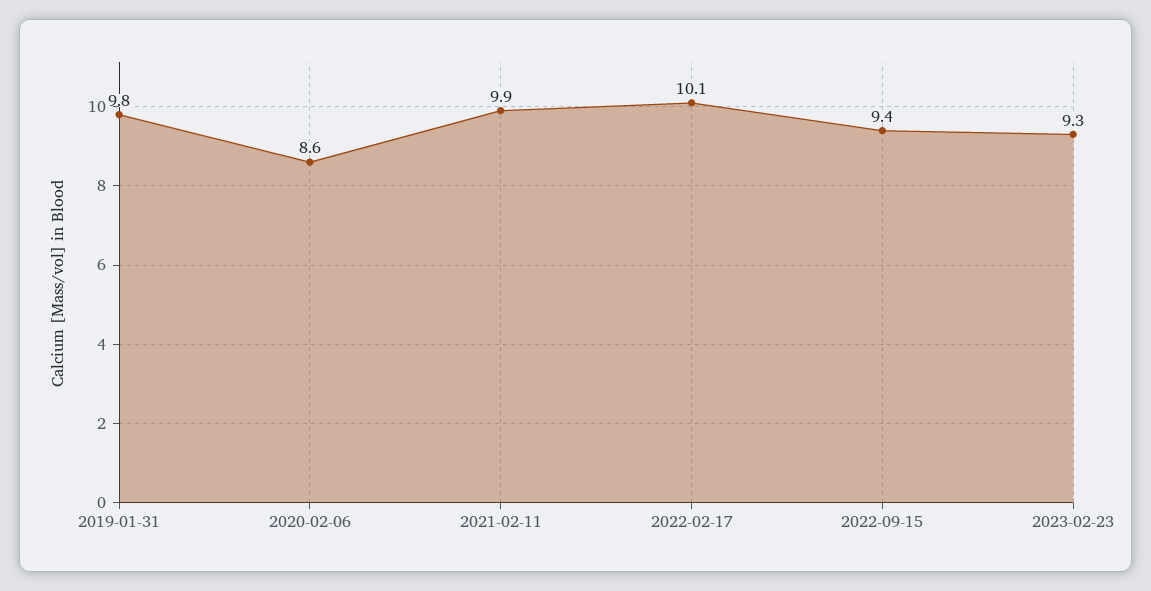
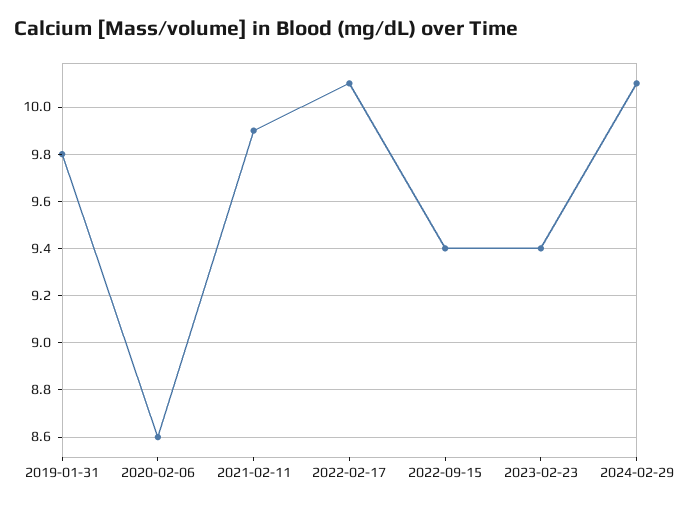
2023-02-23: 9.3 -> 9.4
2024-02-29: none -> 10.1

